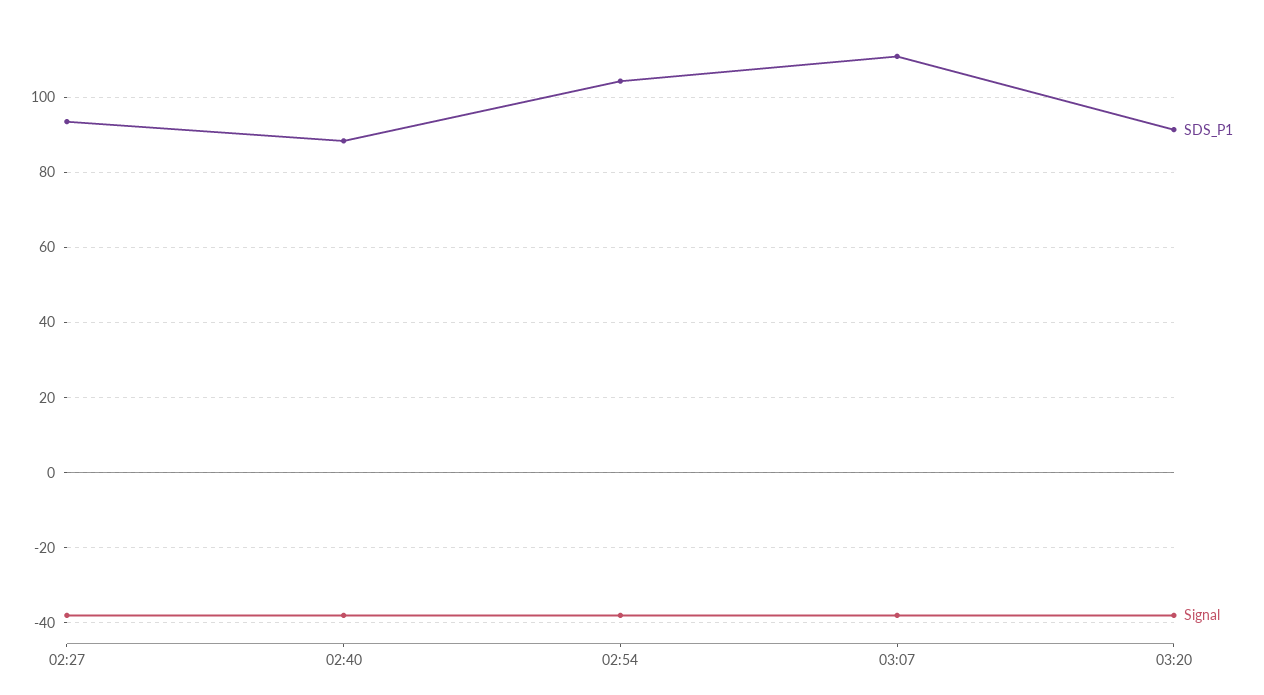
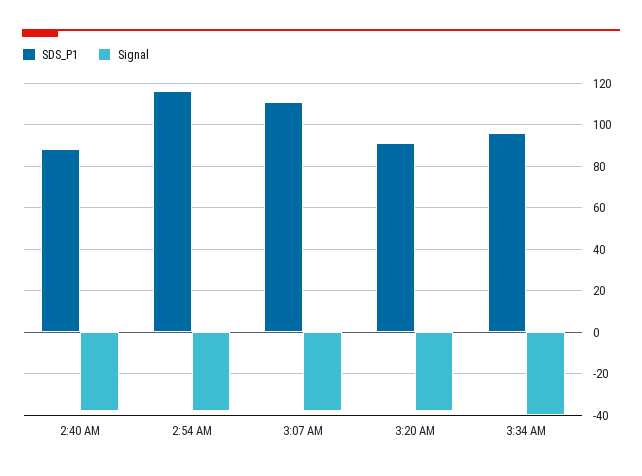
SDS_P1, 02:27: 94 -> none
Signal, 02:27: -38 -> none
SDS_P1, 02:54: 104 -> 115
SDS_P1, 3:34 AM: none -> 95
Signal, 3:34 AM: none -> -40

